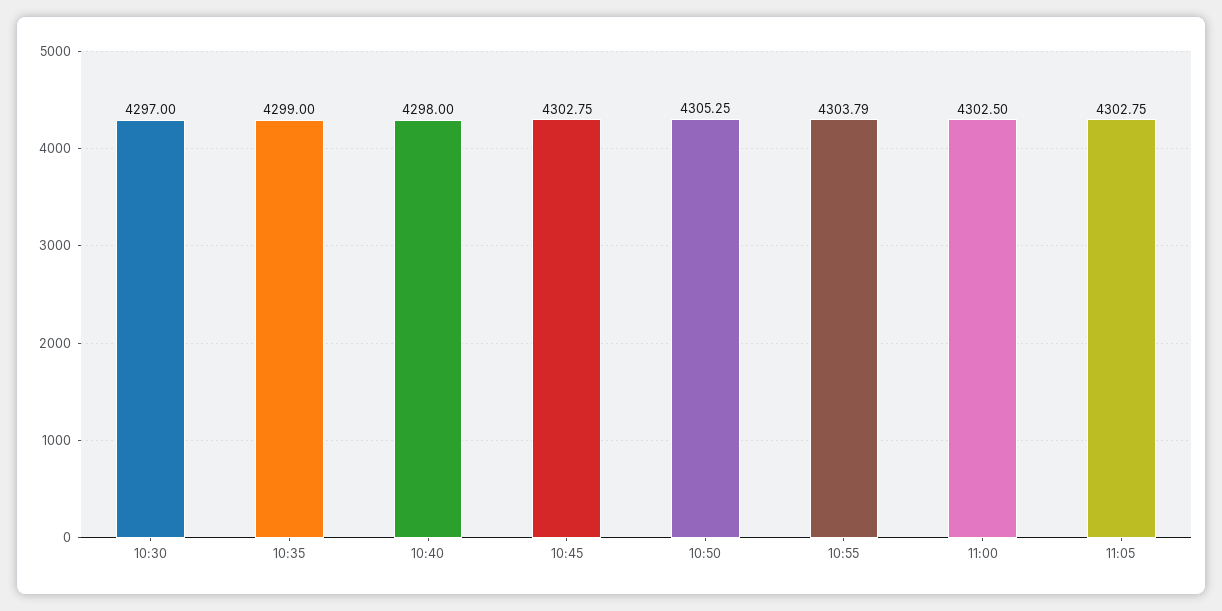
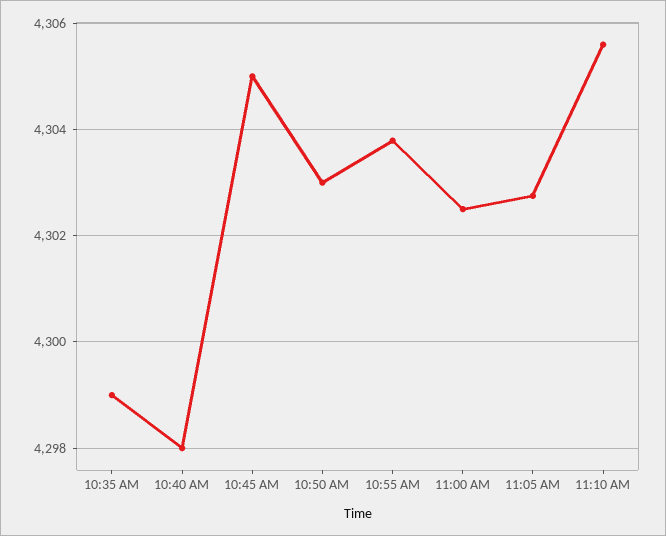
10:30: 4297 -> none
10:45: 4302.75 -> 4305
10:50: 4305.25 -> 4303
11:10 AM: none -> 4305.6

